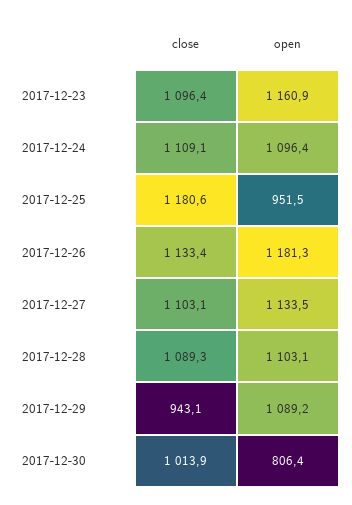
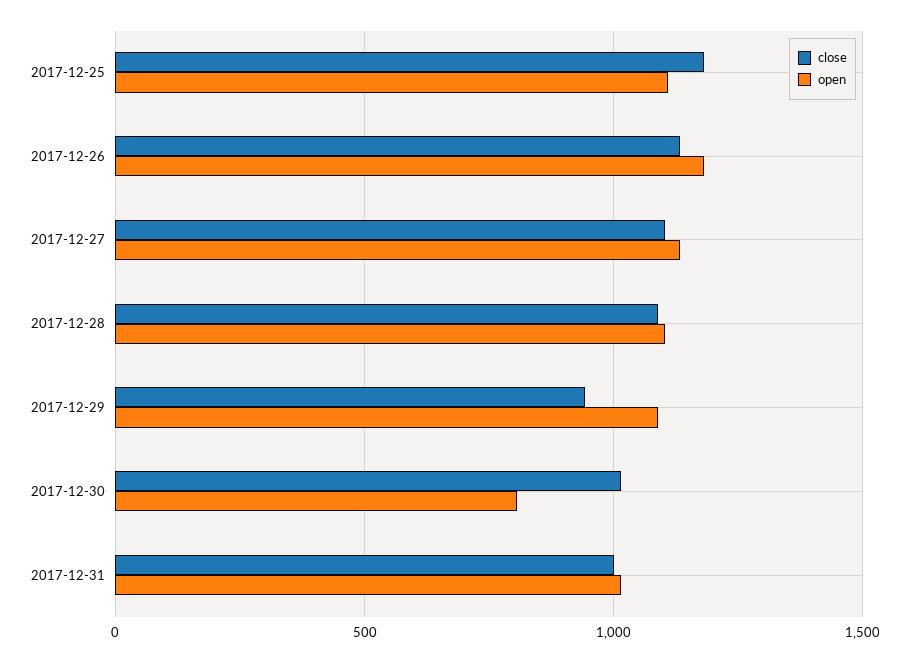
close, 2017-12-23: 1096.4 -> none
open, 2017-12-23: 1160.9 -> none
close, 2017-12-24: 1109.1 -> none
open, 2017-12-24: 1096.4 -> none
open, 2017-12-25: 951.5 -> 1100
close, 2017-12-31: none -> 1000
open, 2017-12-31: none -> 1000

